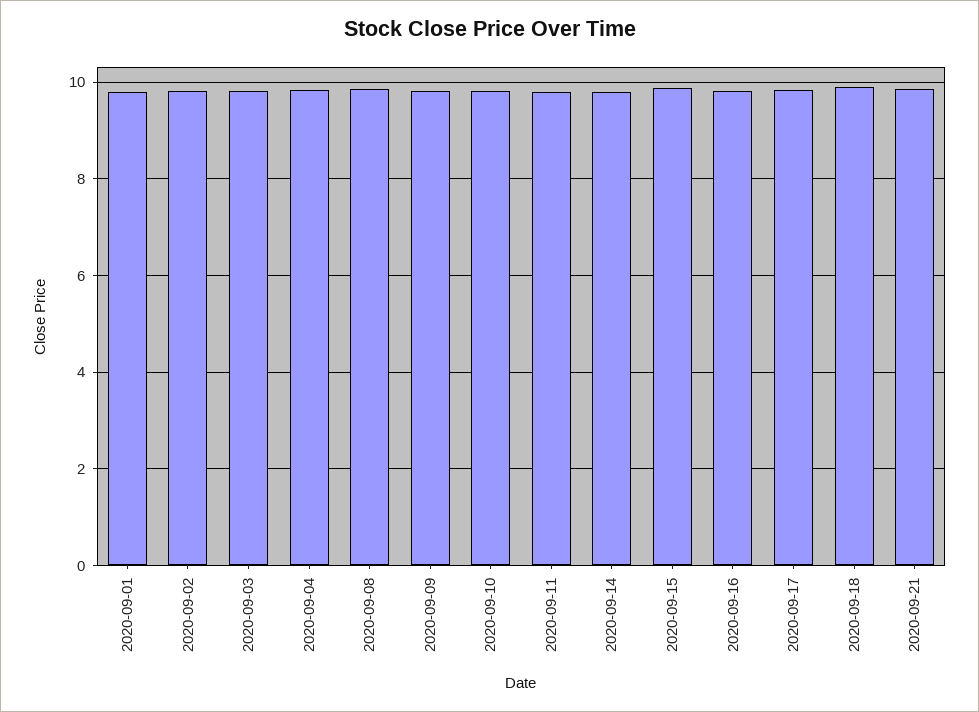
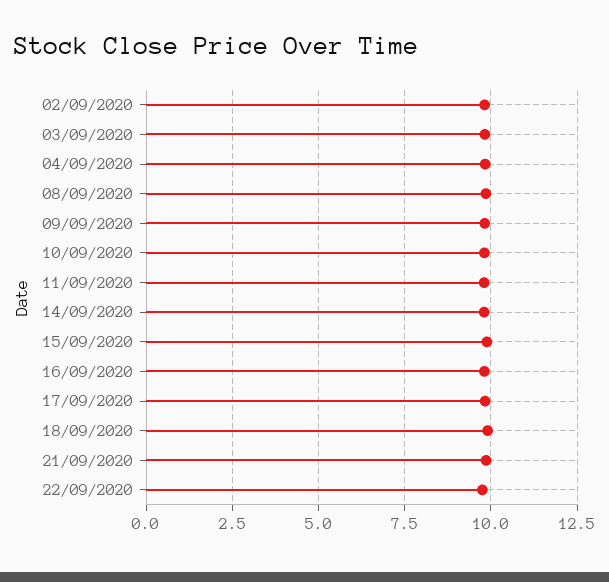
2020-09-01: 9.8 -> none
22/09/2020: none -> 9.75

